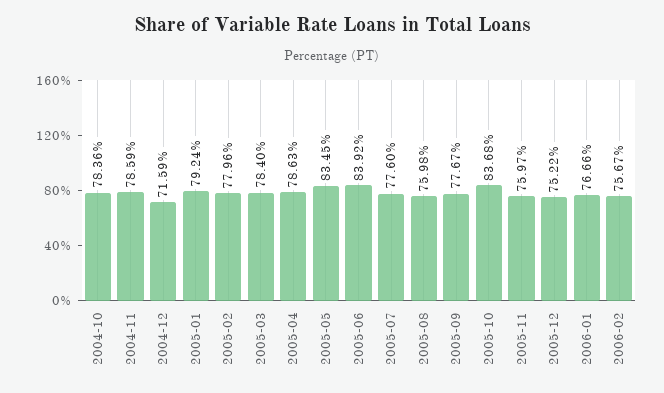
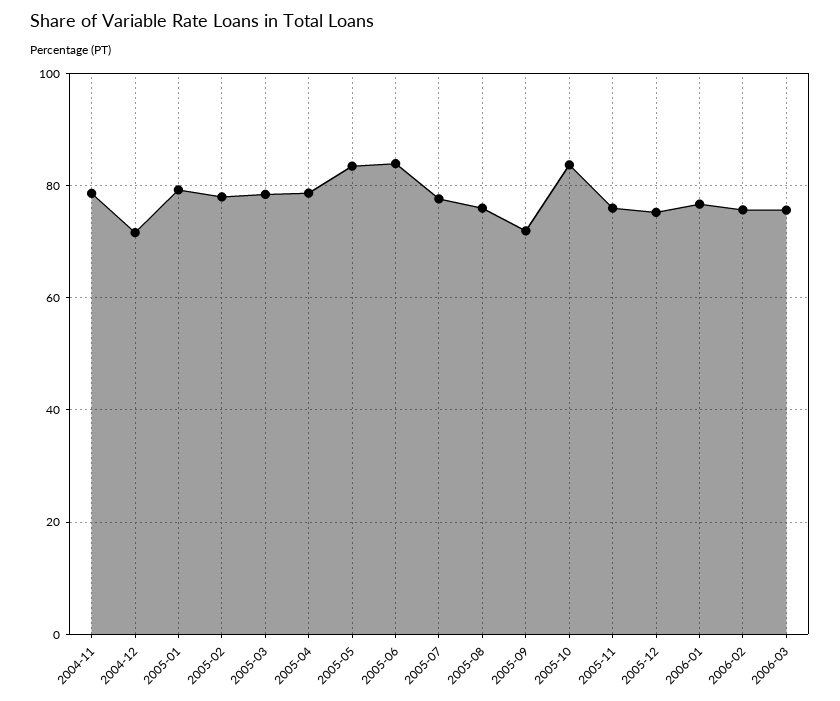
2004-10: 78.36 -> none
2005-09: 77.67 -> 72
2006-03: none -> 76

